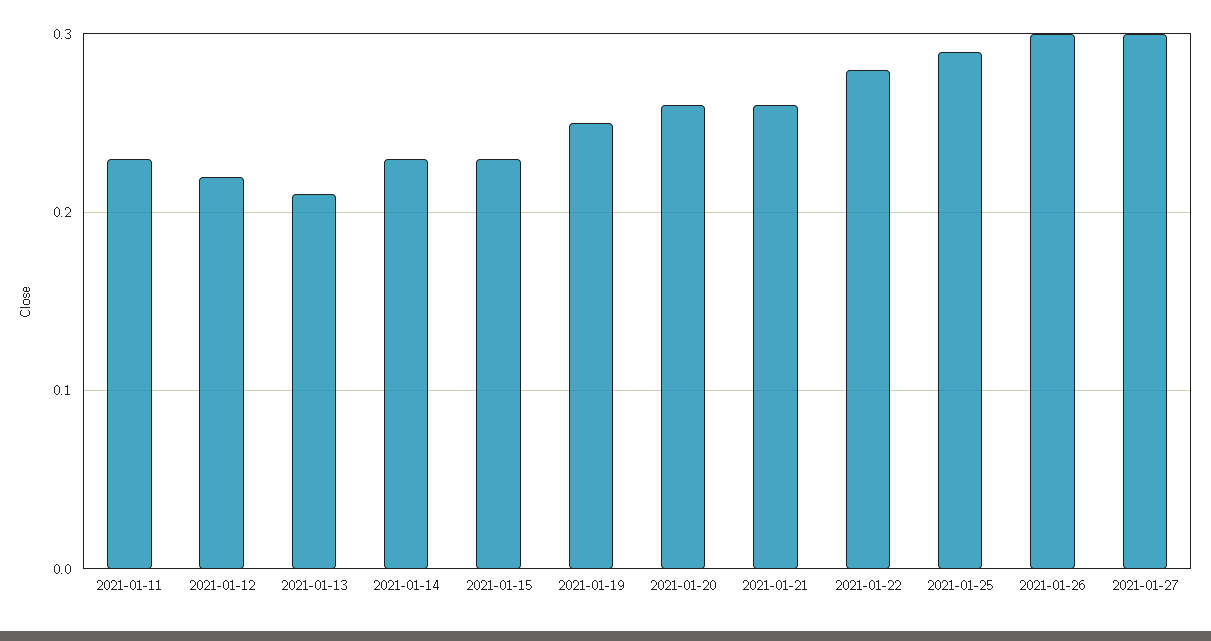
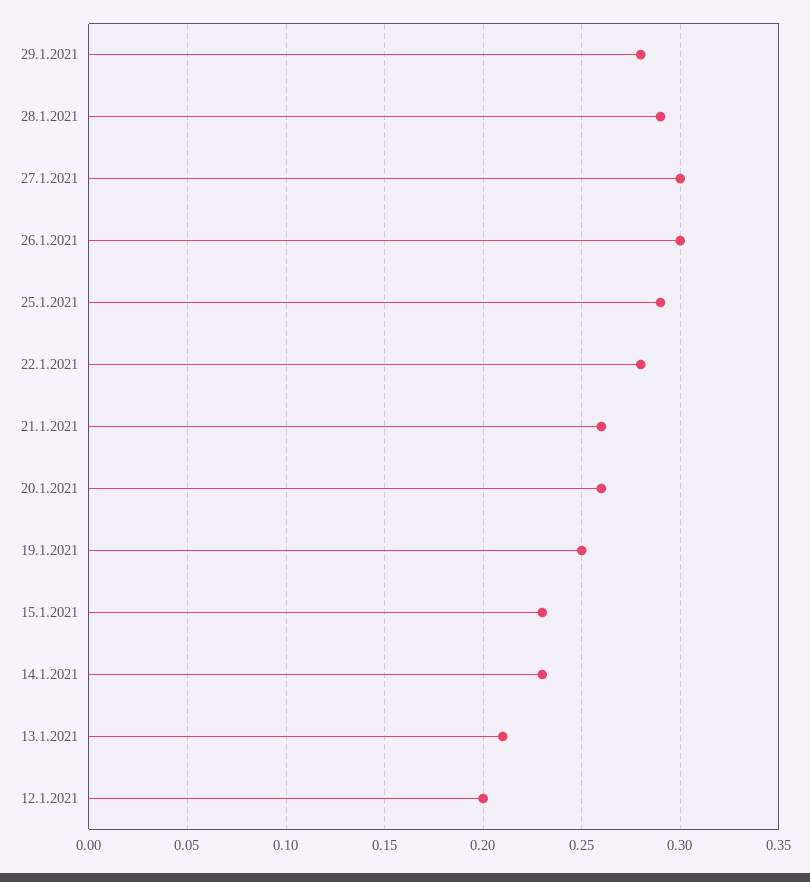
2021-01-11: 0.23 -> none
2021-01-12: 0.22 -> 0.2
29.1.2021: none -> 0.28
28.1.2021: none -> 0.29

